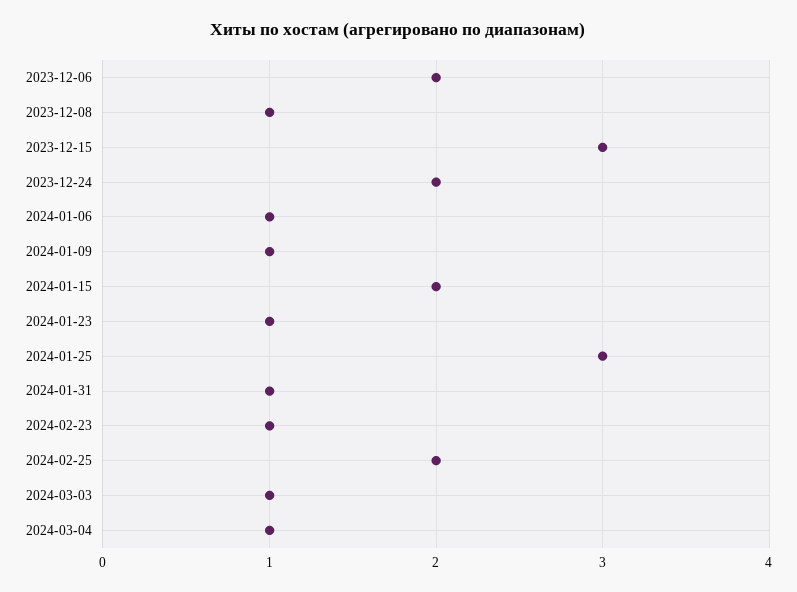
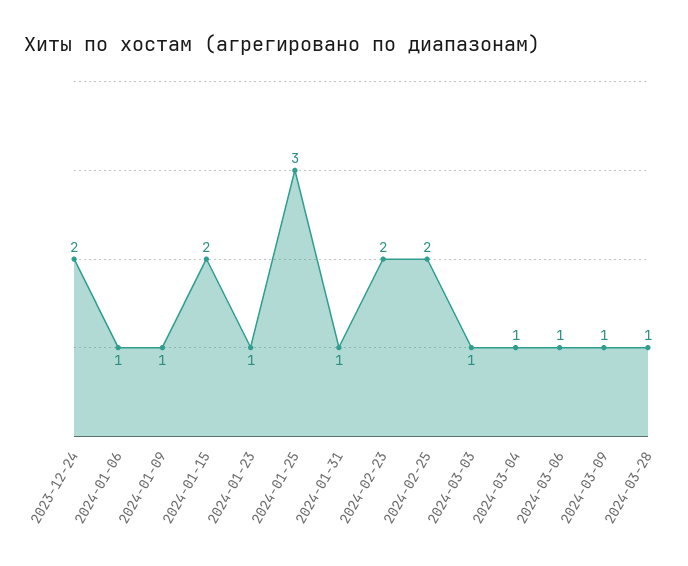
2023-12-06: 2 -> none
2023-12-08: 1 -> none
2023-12-15: 3 -> none
2024-02-23: 1 -> 2
2024-03-06: none -> 1
2024-03-09: none -> 1
2024-03-28: none -> 1

